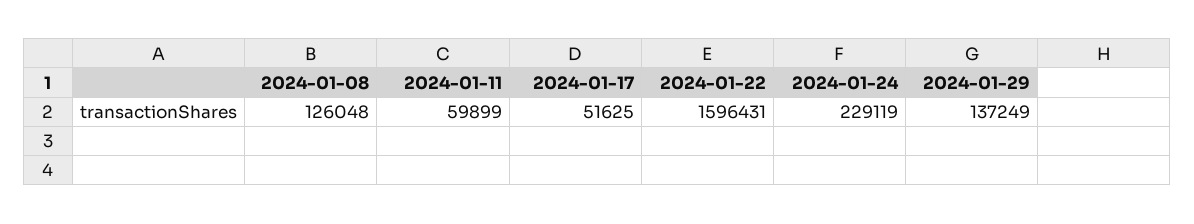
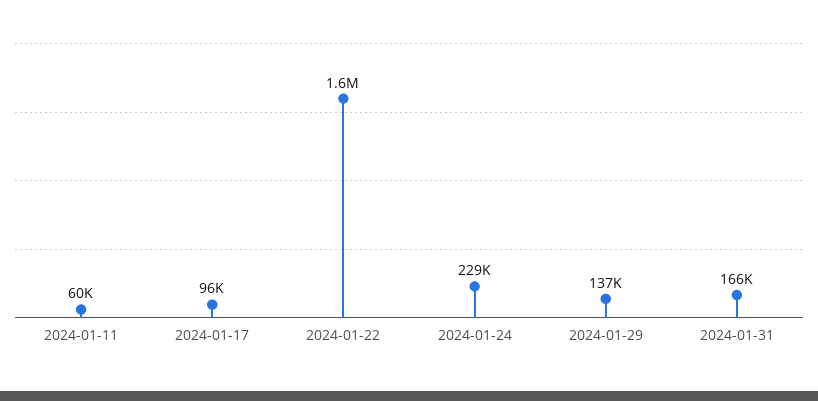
2024-01-08: 126048 -> none
2024-01-17: 51625 -> 96000
2024-01-31: none -> 166000

